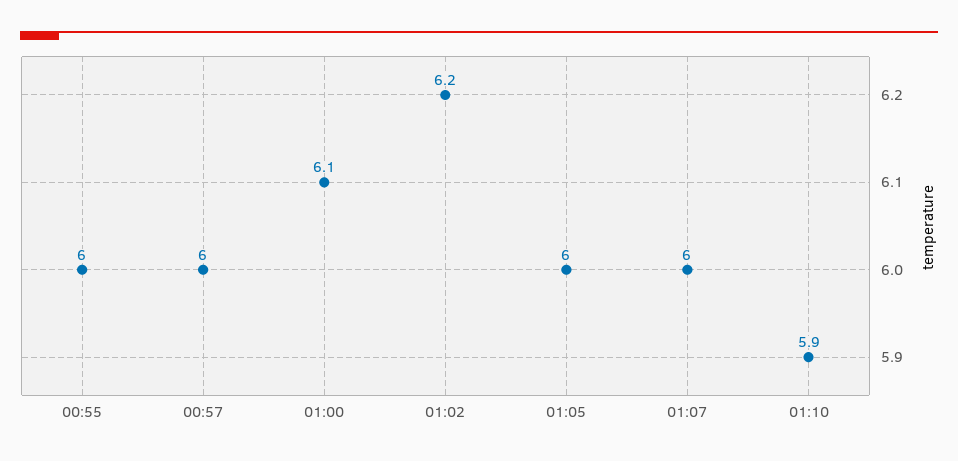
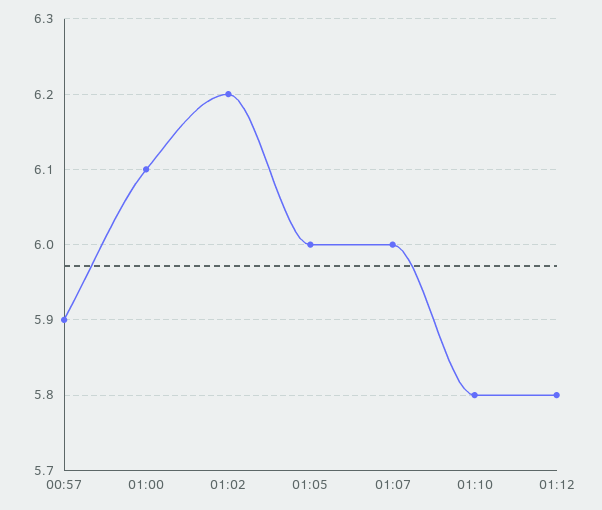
00:55: 6 -> none
00:57: 6 -> 5.9
01:10: 5.9 -> 5.8
01:12: none -> 5.8

